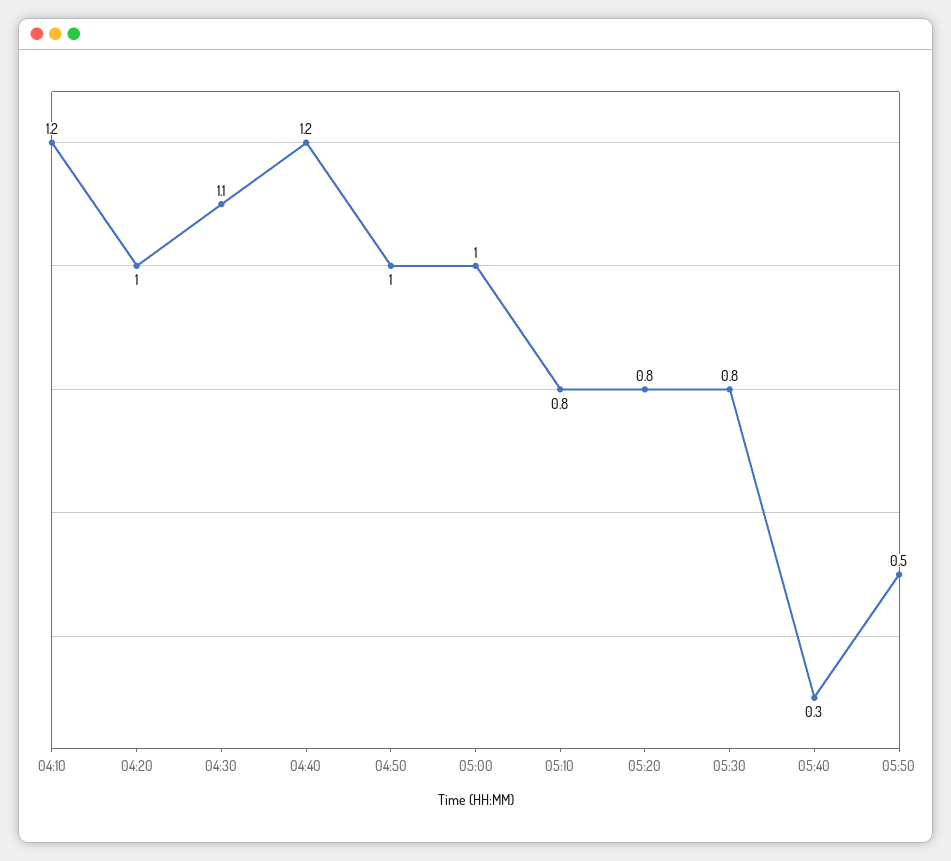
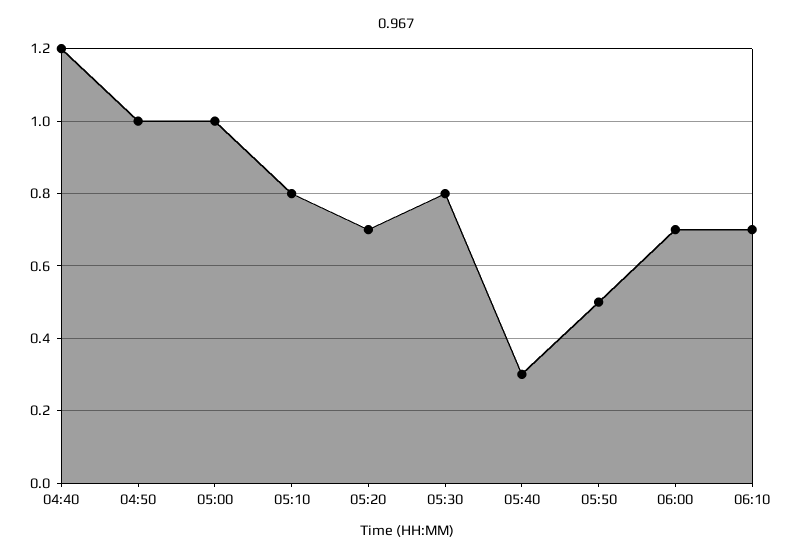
04:10: 1.2 -> none
04:20: 1 -> none
04:30: 1.1 -> none
05:20: 0.8 -> 0.7
06:00: none -> 0.7
06:10: none -> 0.7

